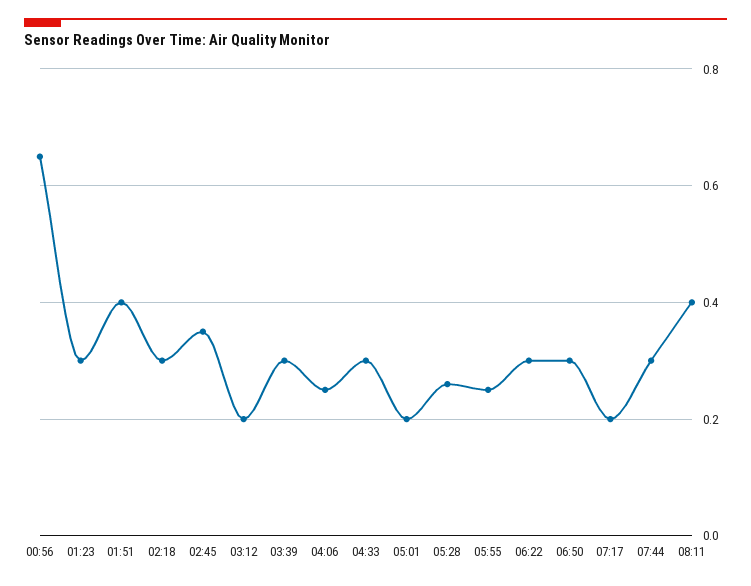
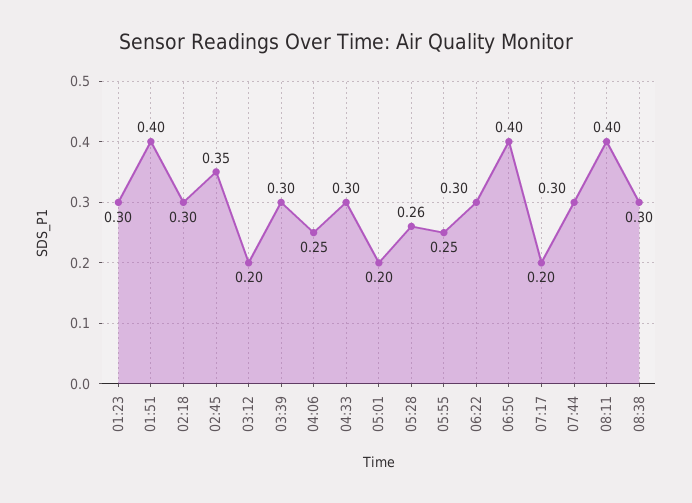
00:56: 0.65 -> none
06:50: 0.3 -> 0.4
08:38: none -> 0.3

